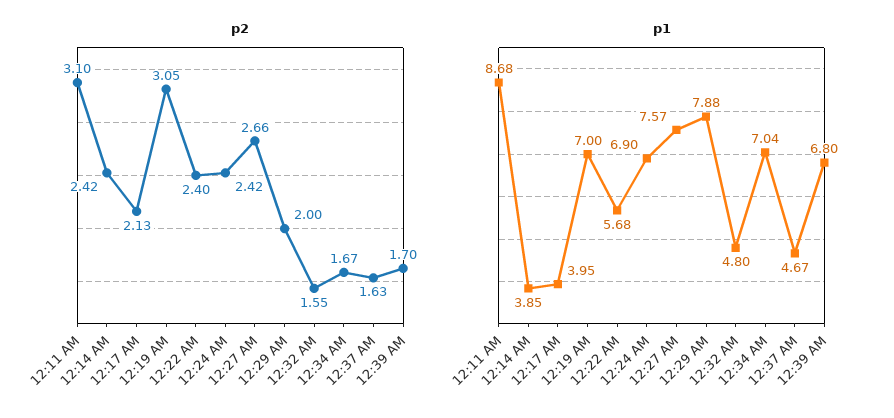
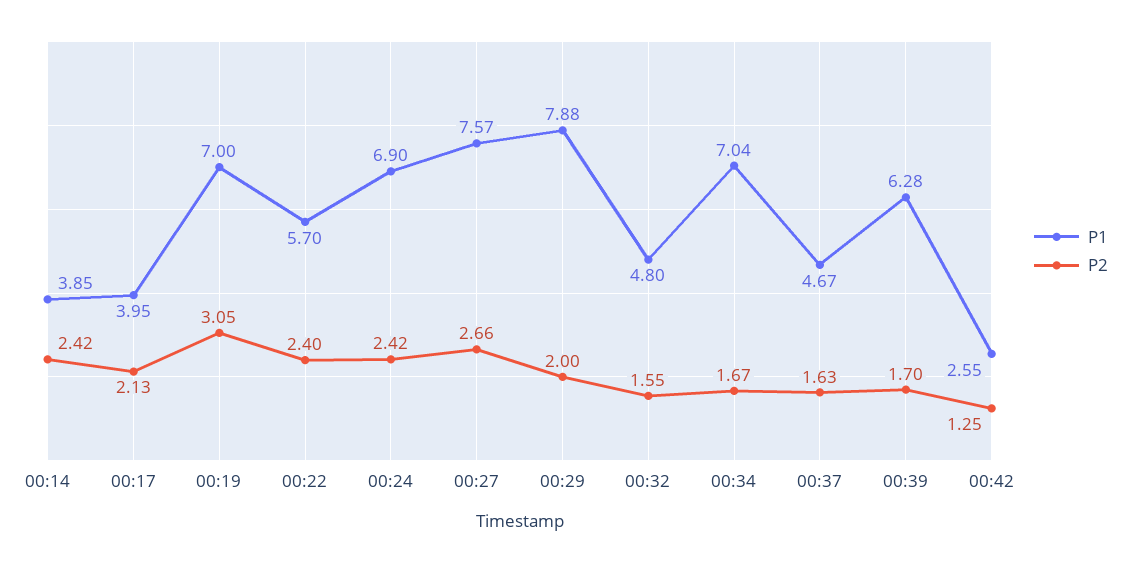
p2, 12:11 AM: 3.1 -> none
p1, 12:11 AM: 8.68 -> none
p1, 12:22 AM: 5.68 -> 5.7
p1, 12:39 AM: 6.8 -> 6.28
p1, 00:42: none -> 2.55
p2, 00:42: none -> 1.25

